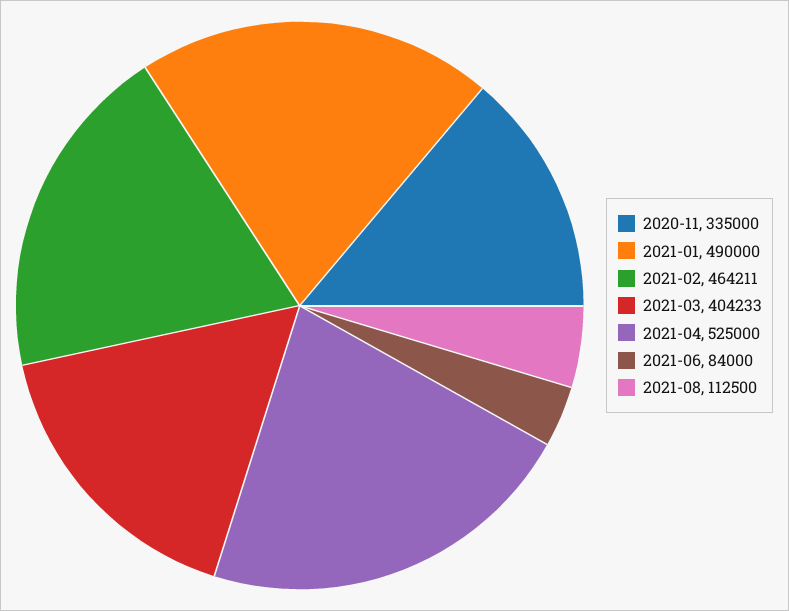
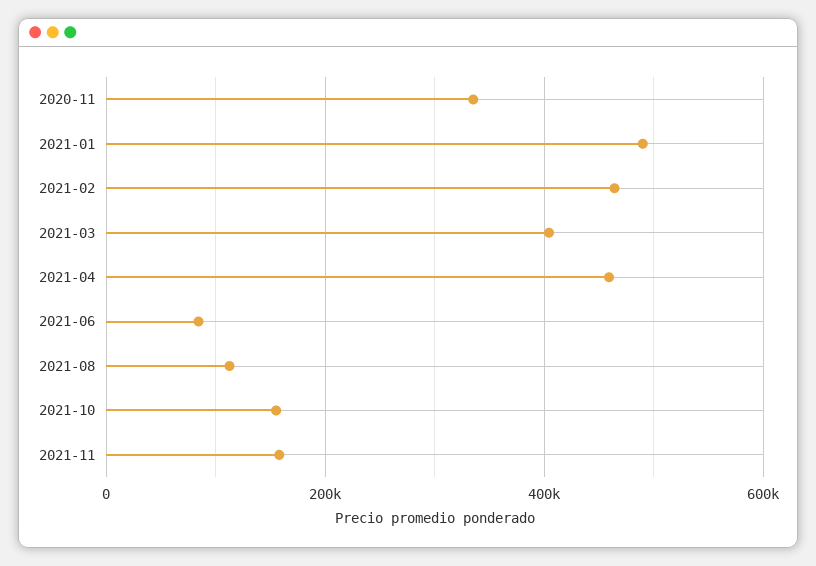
2021-04: 525000 -> 460000
2021-10: none -> 160000
2021-11: none -> 160000

